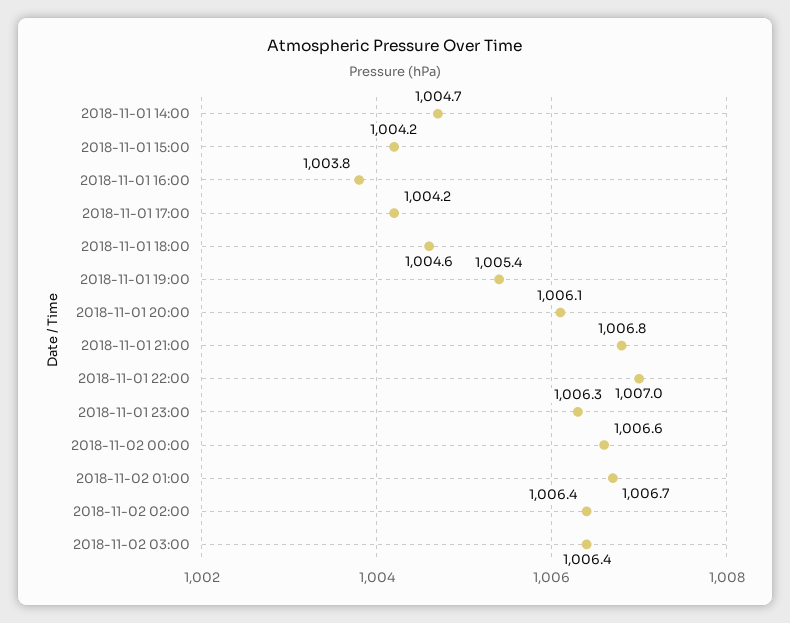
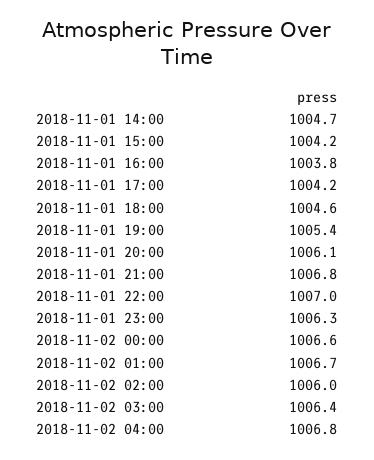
2018-11-02 02:00: 1006.4 -> 1006
2018-11-02 04:00: none -> 1006.8

